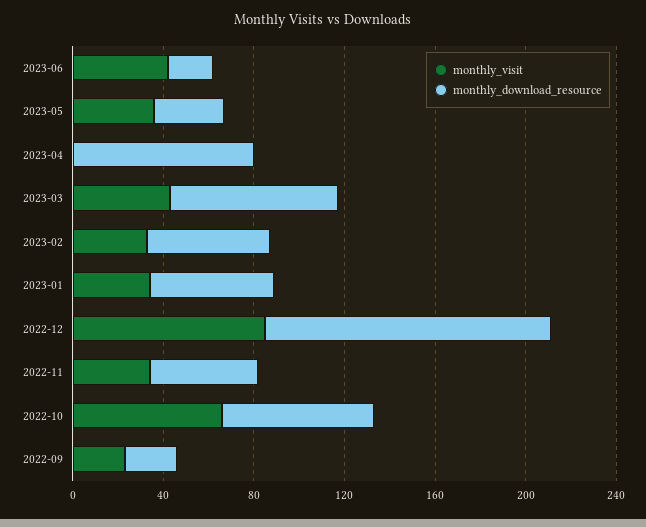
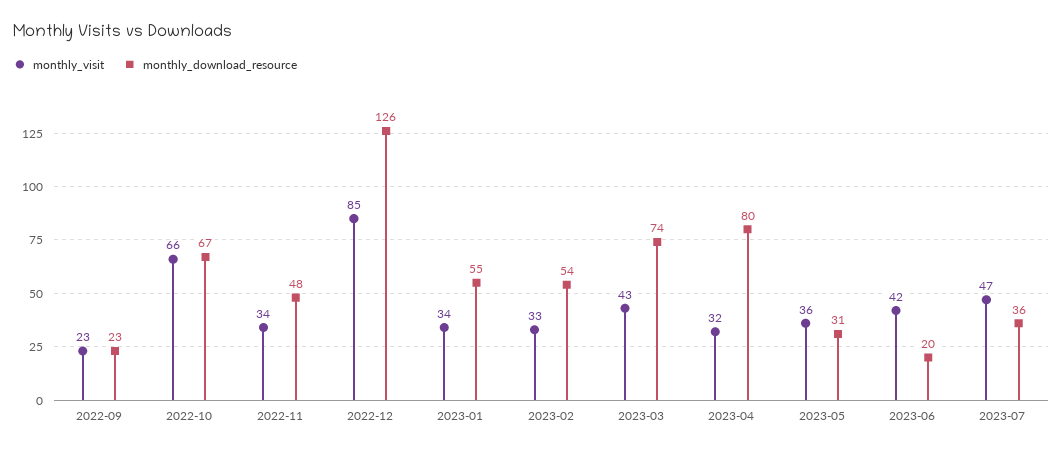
monthly_visit, 2023-04: 0 -> 32
monthly_visit, 2023-07: none -> 47
monthly_download_resource, 2023-07: none -> 36

